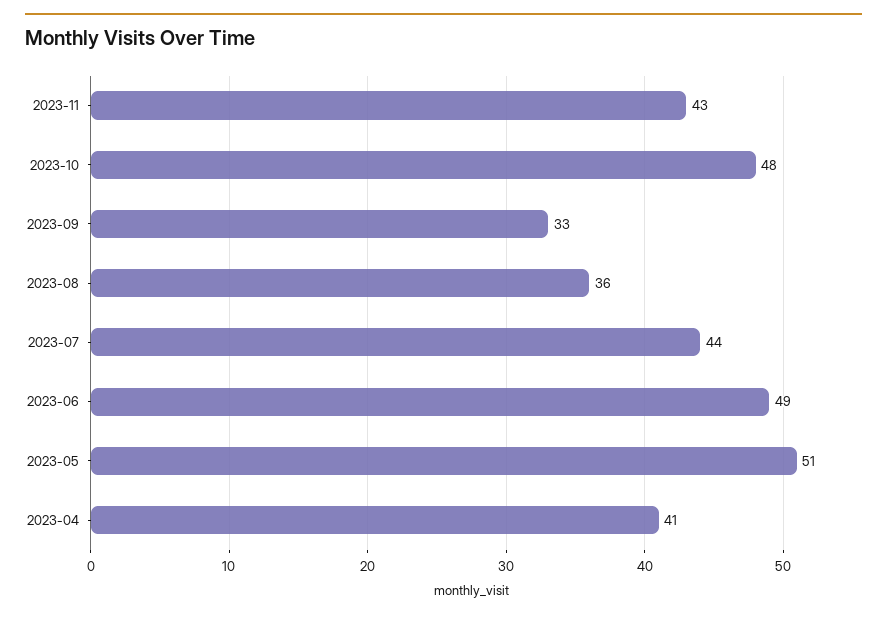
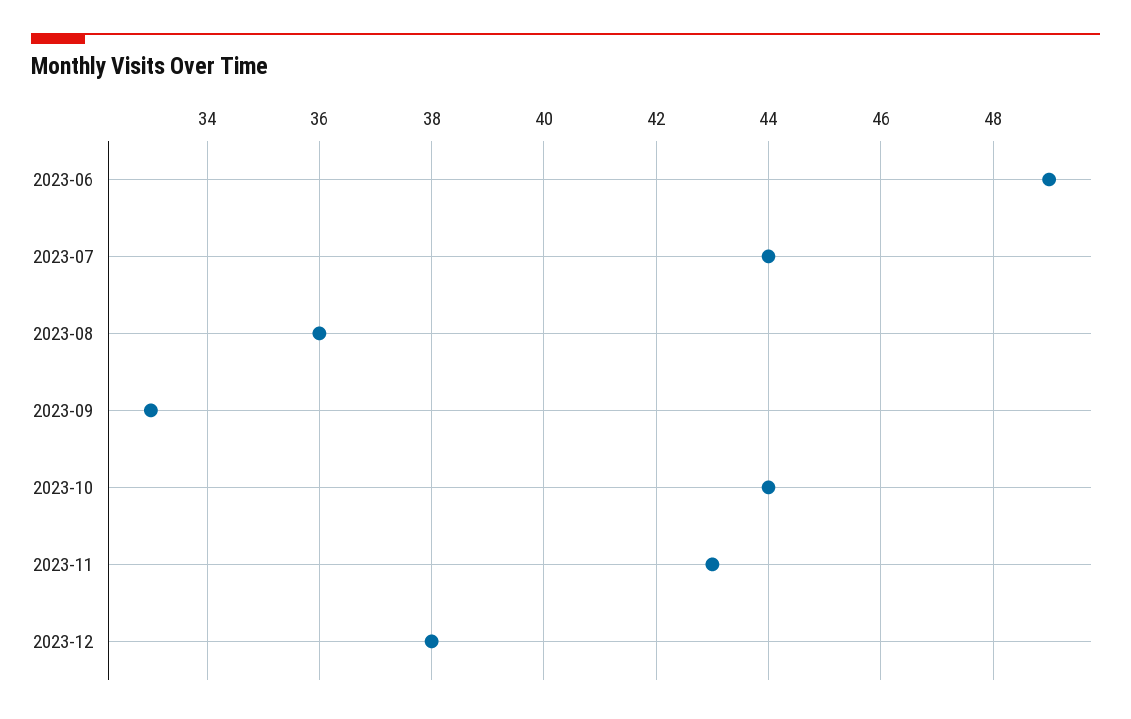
2023-10: 48 -> 44
2023-05: 51 -> none
2023-04: 41 -> none
2023-12: none -> 38

